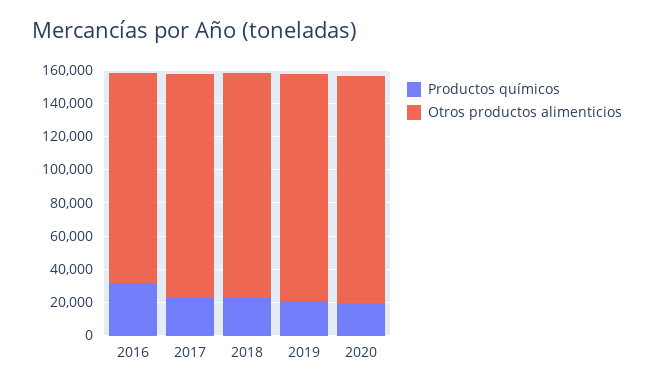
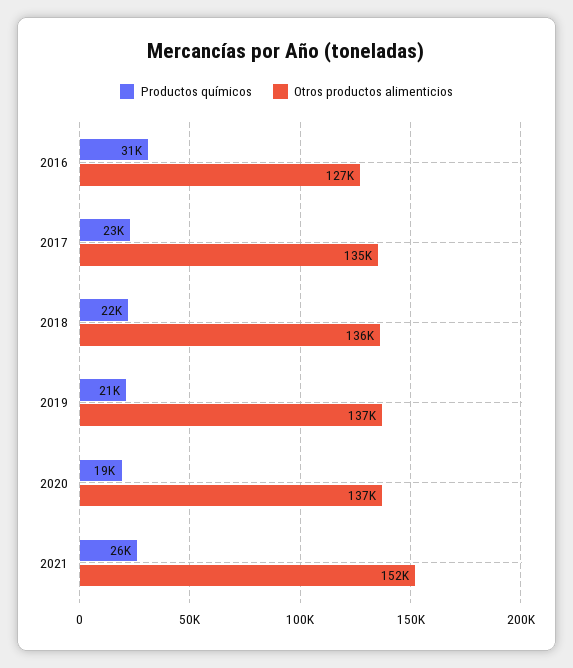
Productos químicos, 2021: none -> 26000
Otros productos alimenticios, 2021: none -> 152000

